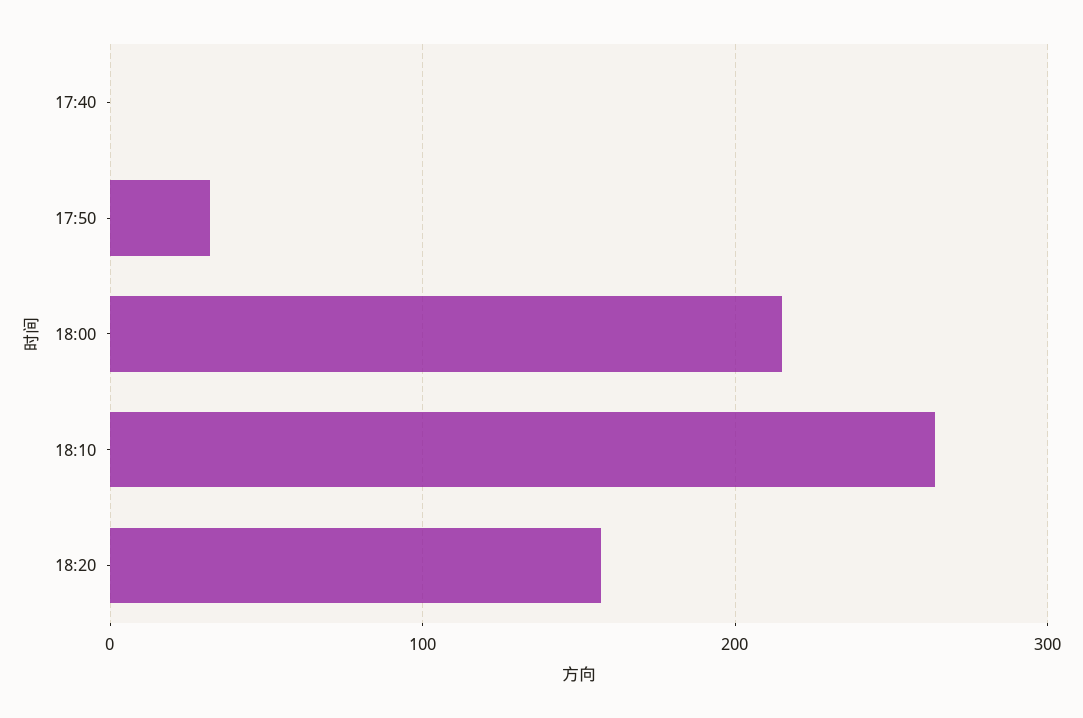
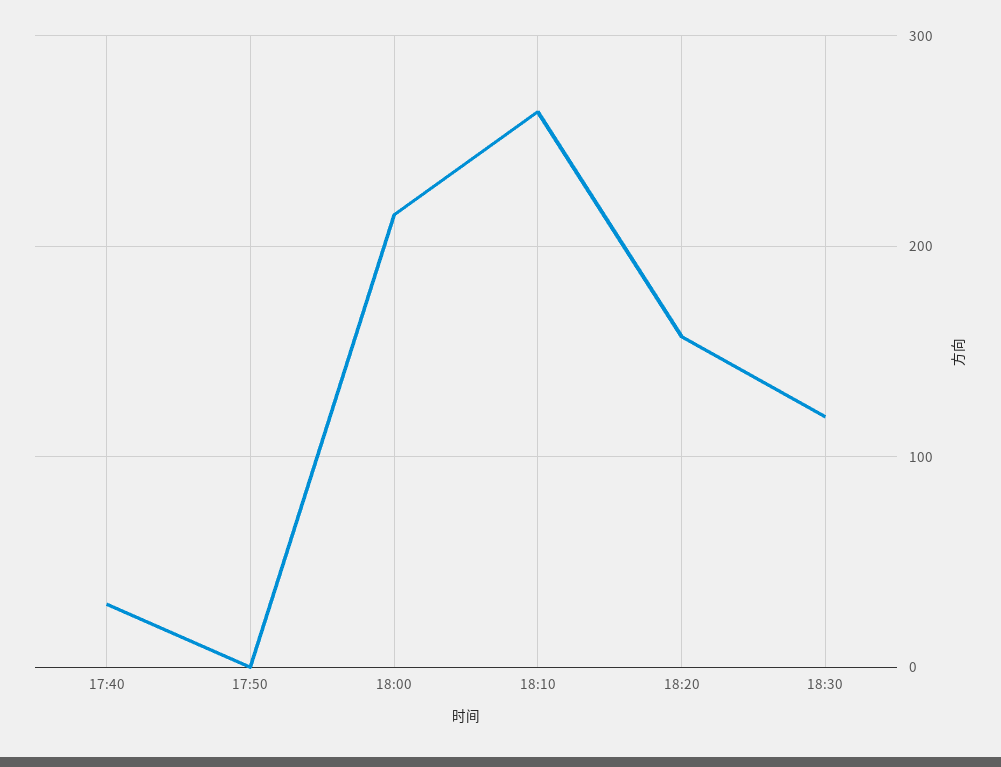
17:40: 0 -> 30
17:50: 30 -> 0
18:30: none -> 120

